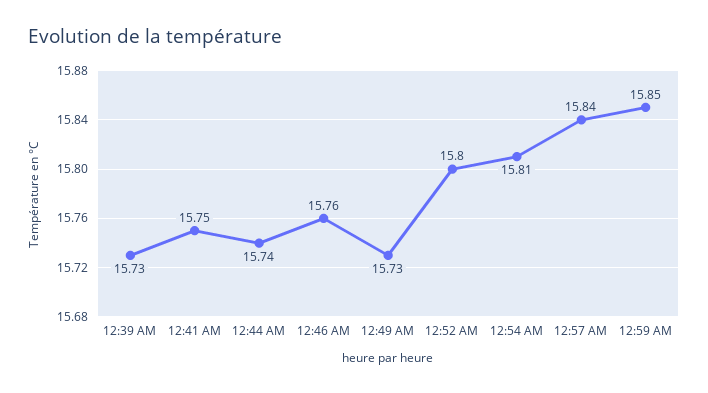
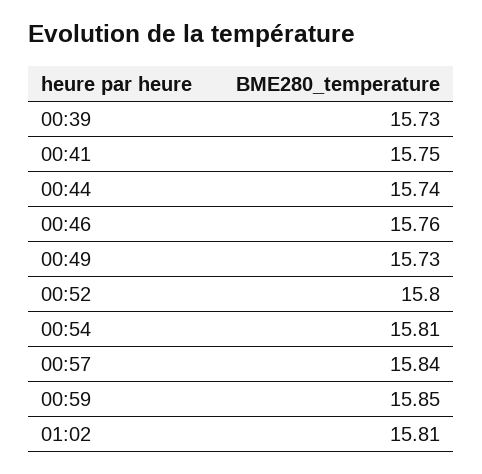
01:02: none -> 15.81

